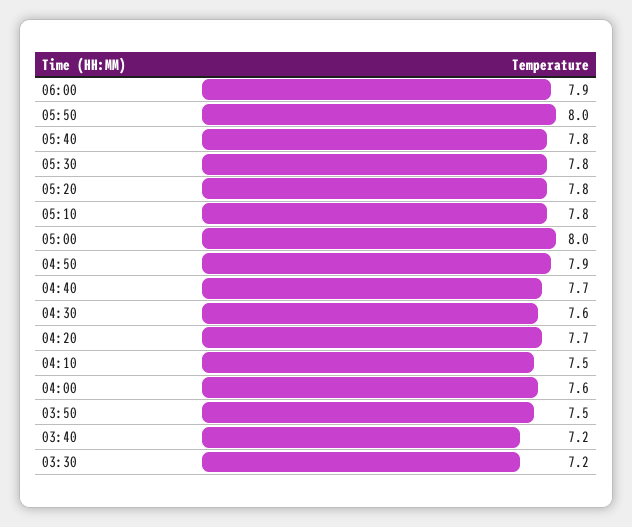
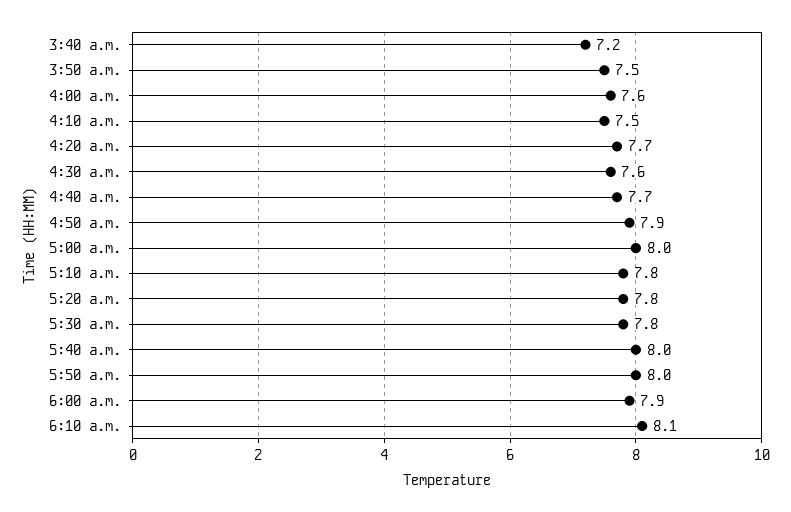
05:40: 7.8 -> 8
03:30: 7.2 -> none
6:10 a.m.: none -> 8.1

